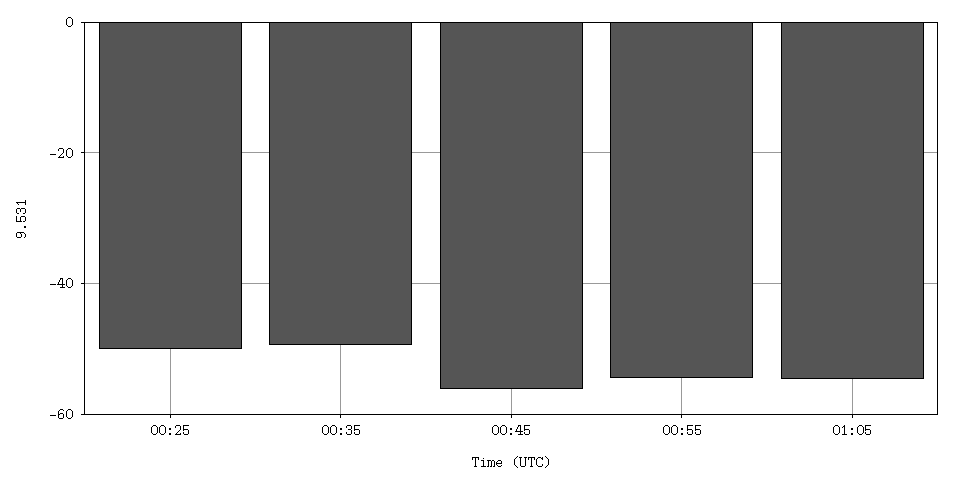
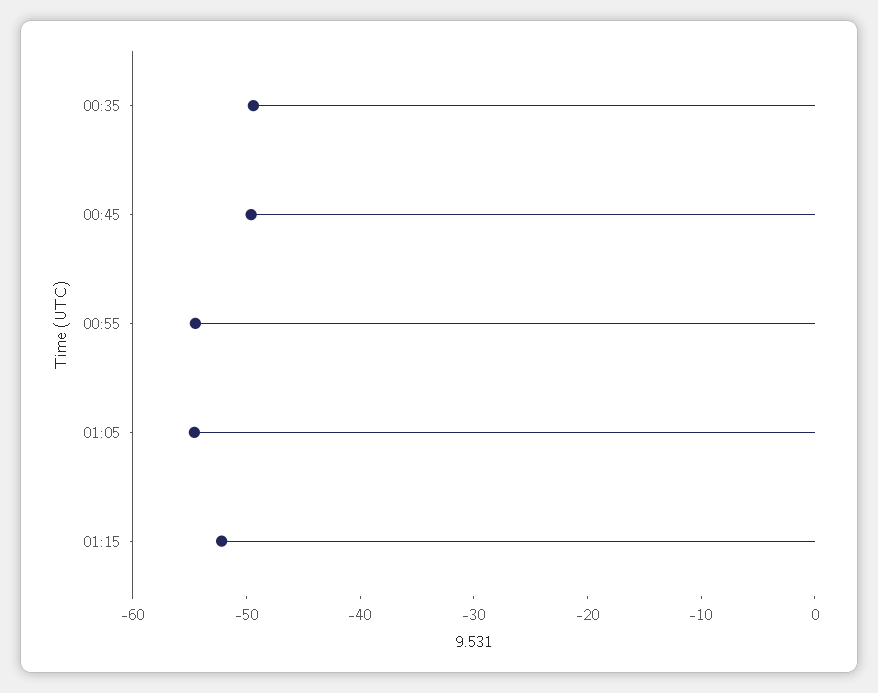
00:25: -50 -> none
00:45: -56 -> -50
01:15: none -> -52

